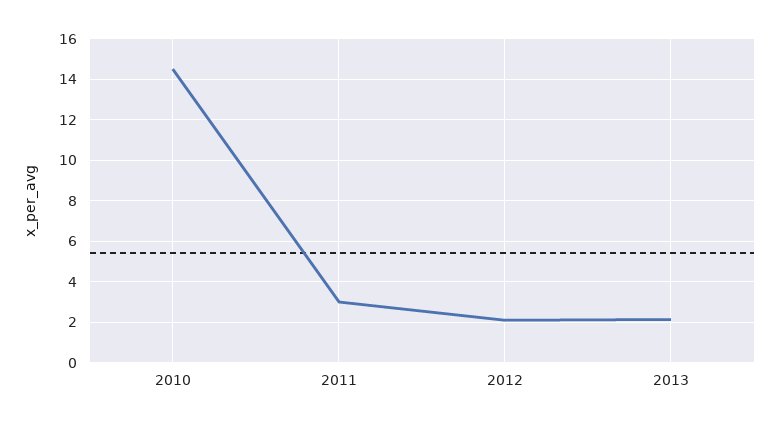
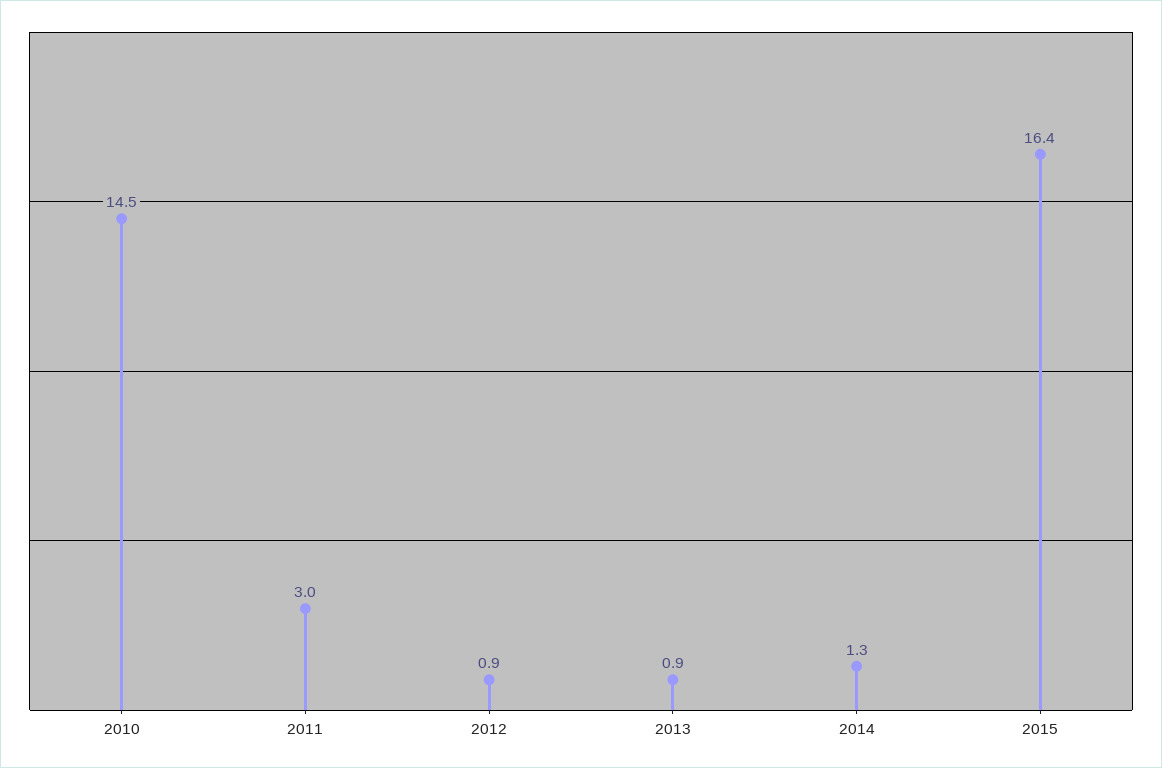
2012: 2 -> 0.9
2013: 2 -> 0.9
2014: none -> 1.3
2015: none -> 16.4

